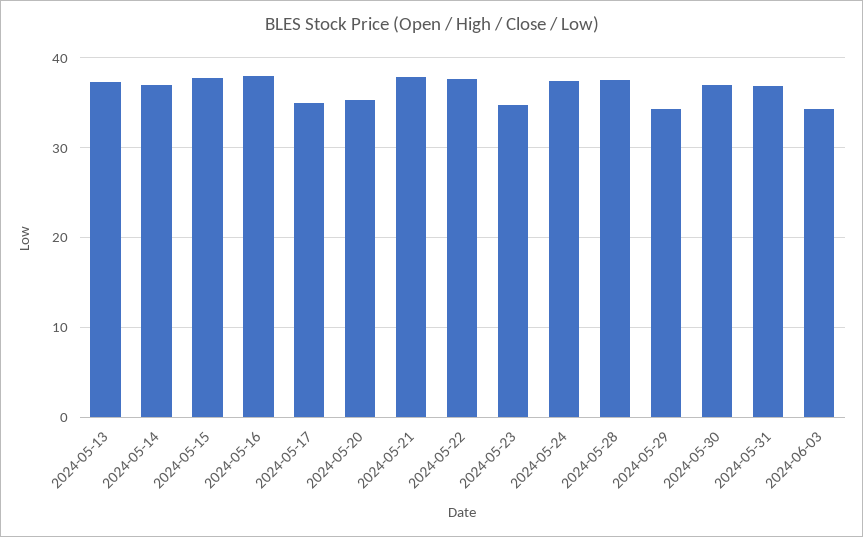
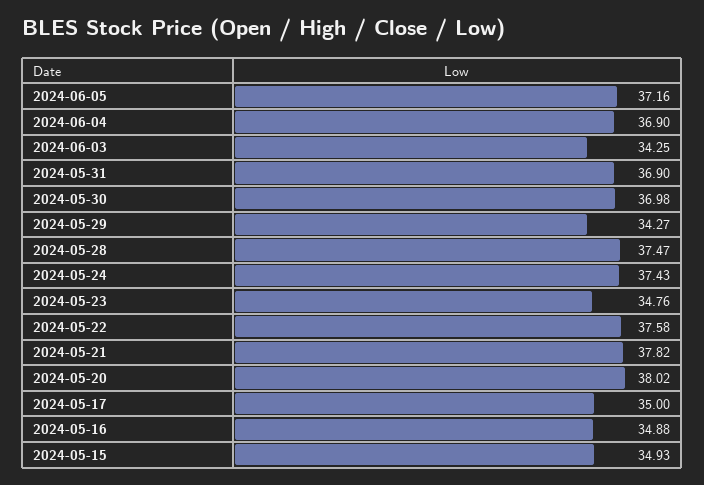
2024-05-13: 37 -> none
2024-05-14: 37 -> none
2024-05-15: 38 -> 34.93
2024-05-16: 38 -> 34.88
2024-05-20: 35 -> 38.02
2024-06-05: none -> 37.16
2024-06-04: none -> 36.9

